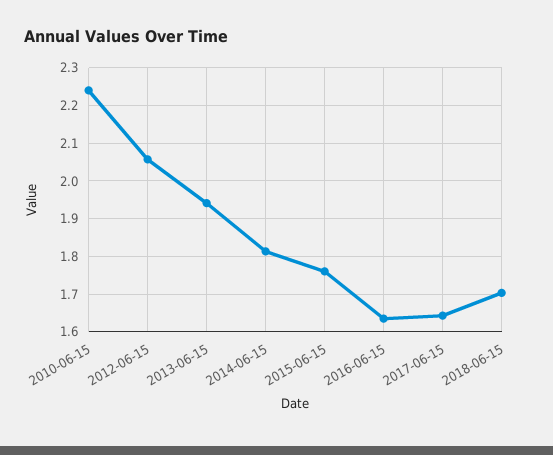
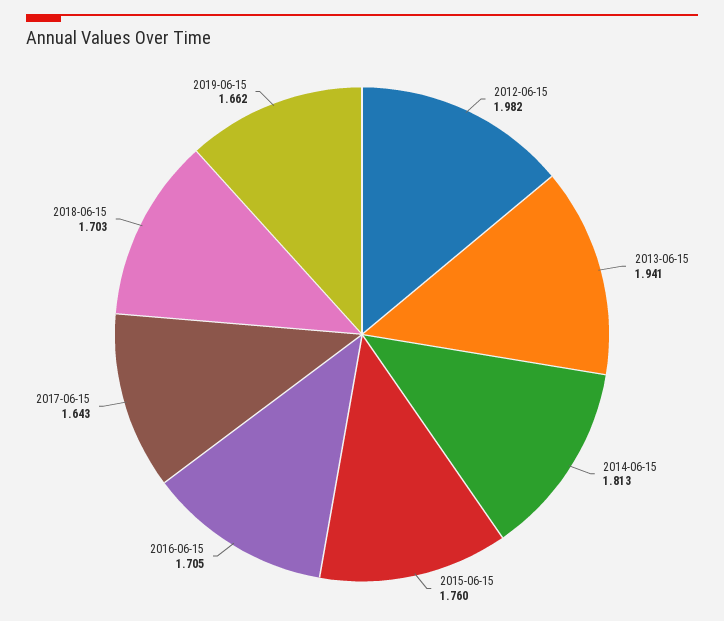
2010-06-15: 2.24 -> none
2012-06-15: 2.06 -> 1.982
2016-06-15: 1.64 -> 1.705
2019-06-15: none -> 1.662

